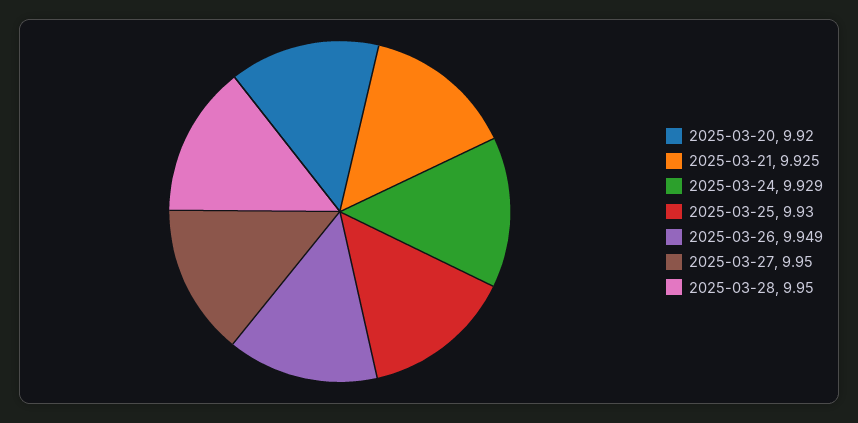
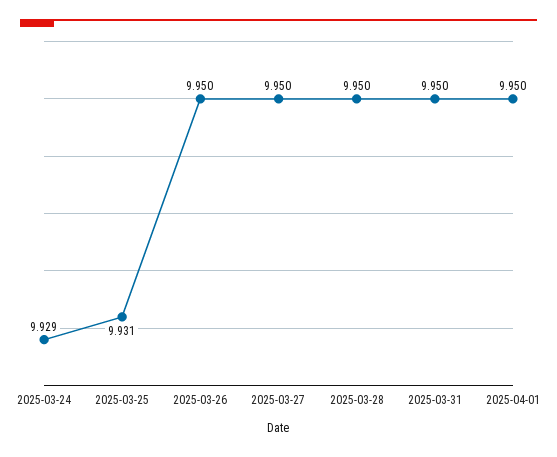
2025-03-20: 9.92 -> none
2025-03-21: 9.925 -> none
2025-03-25: 9.93 -> 9.931
2025-03-26: 9.949 -> 9.95
2025-03-31: none -> 9.95
2025-04-01: none -> 9.95

